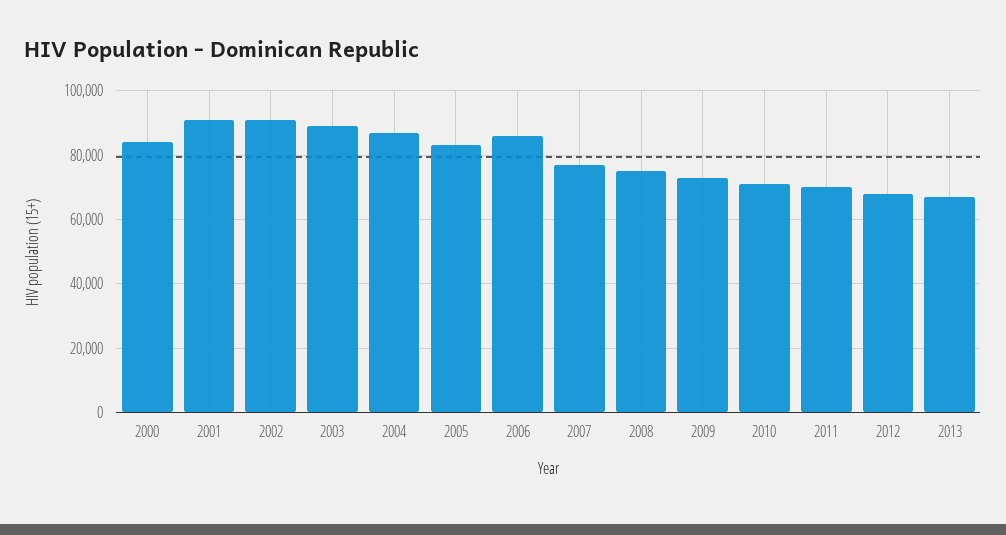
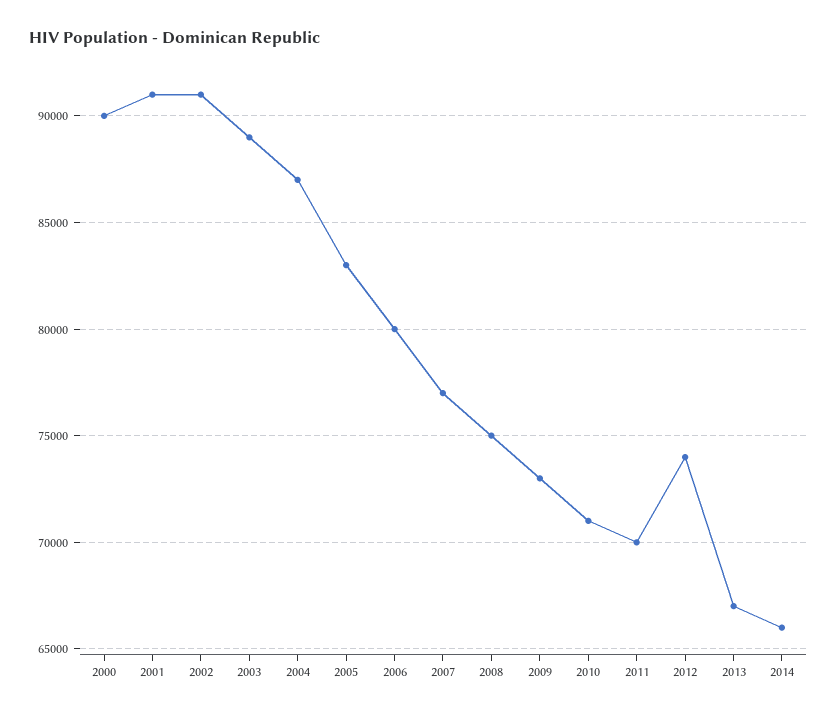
2000: 84000 -> 90000
2006: 86000 -> 80000
2012: 68000 -> 74000
2014: none -> 66000

